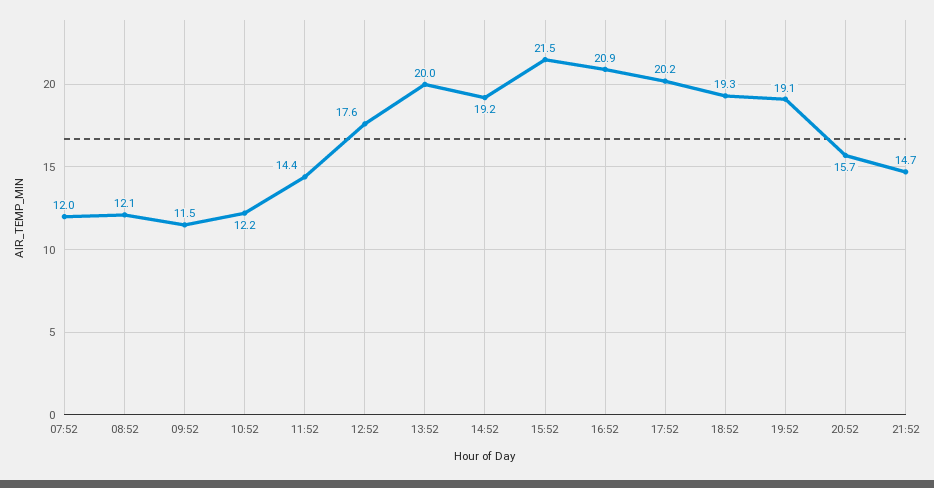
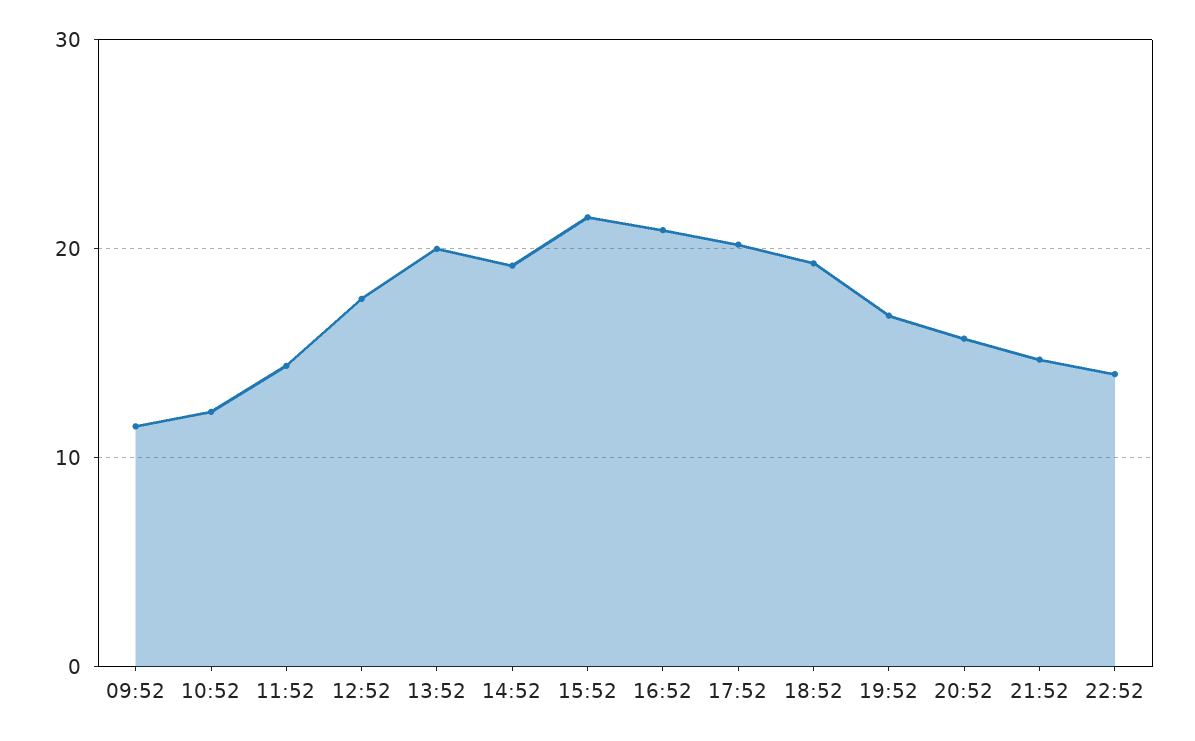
07:52: 12 -> none
08:52: 12.1 -> none
19:52: 19.1 -> 17
22:52: none -> 14

